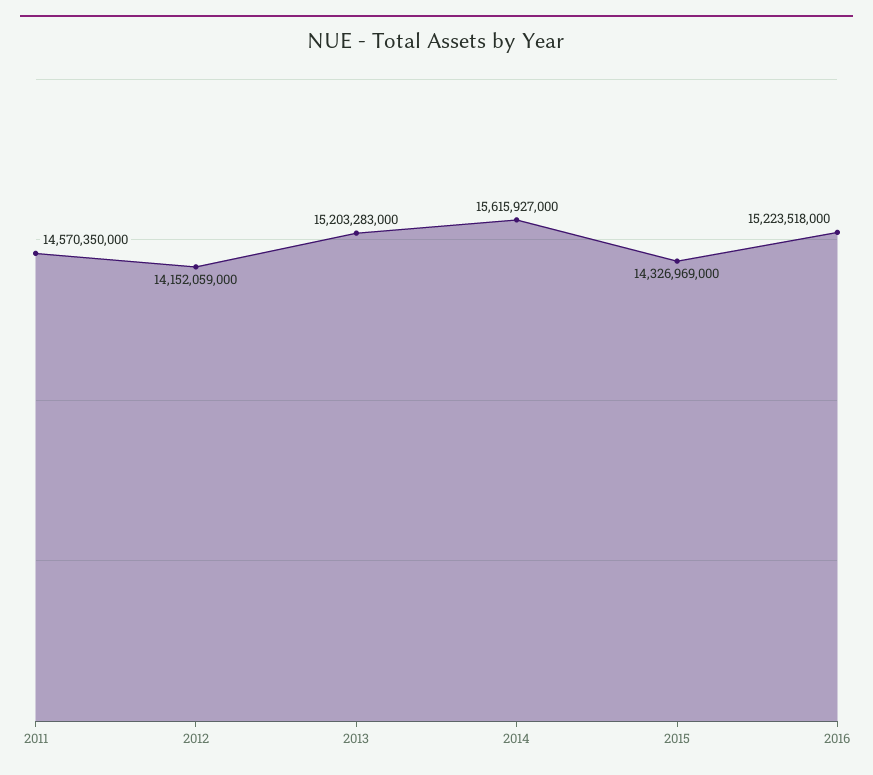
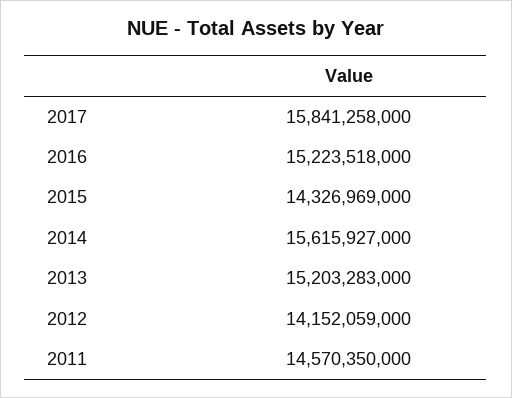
2017: none -> 15841258000

